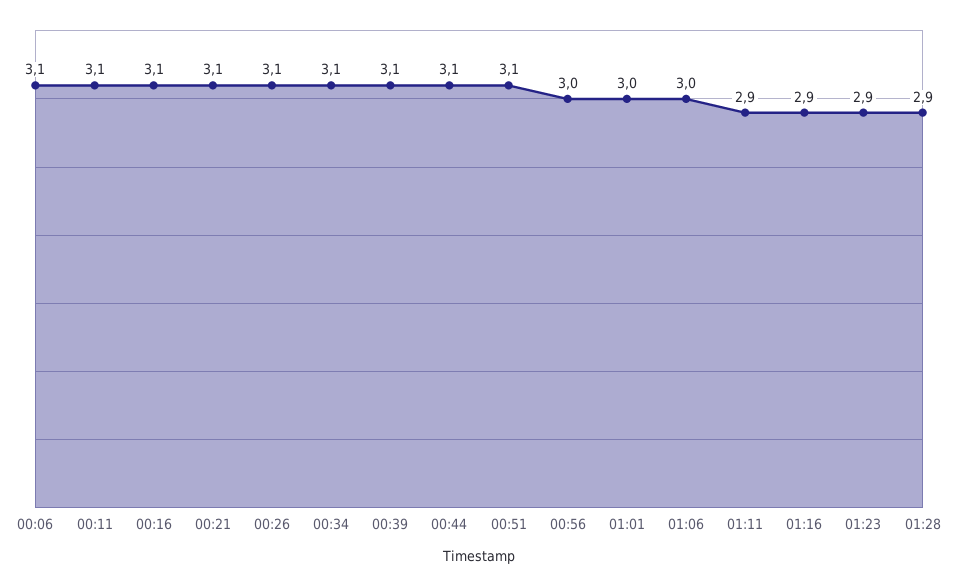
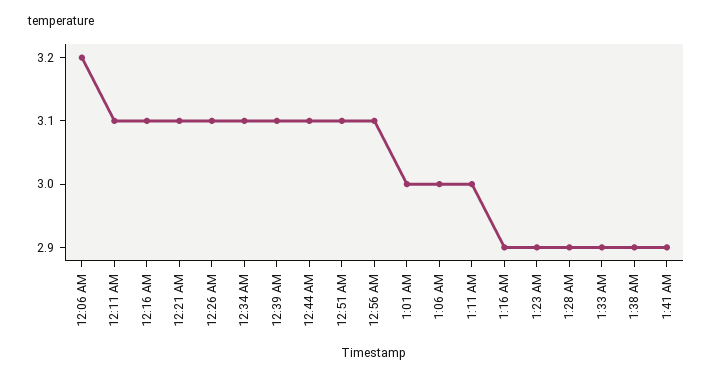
00:06: 3.1 -> 3.2
00:56: 3 -> 3.1
01:11: 2.9 -> 3
1:33 AM: none -> 2.9
1:38 AM: none -> 2.9
1:41 AM: none -> 2.9

